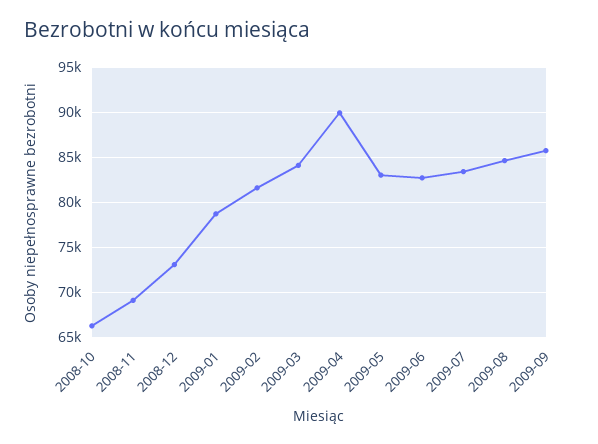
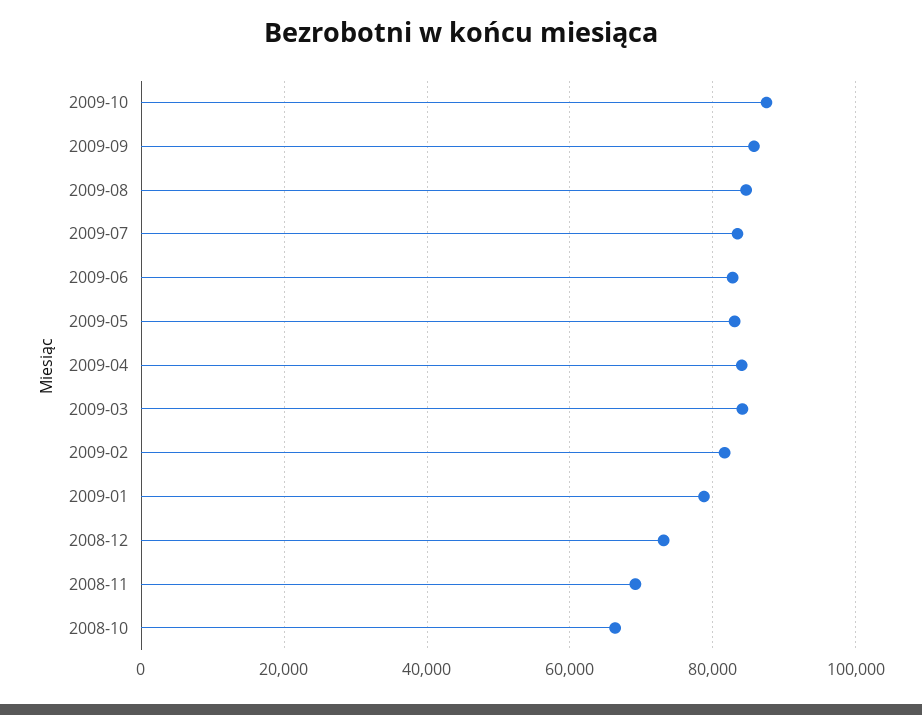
2009-04: 90000 -> 84000
2009-10: none -> 88000

